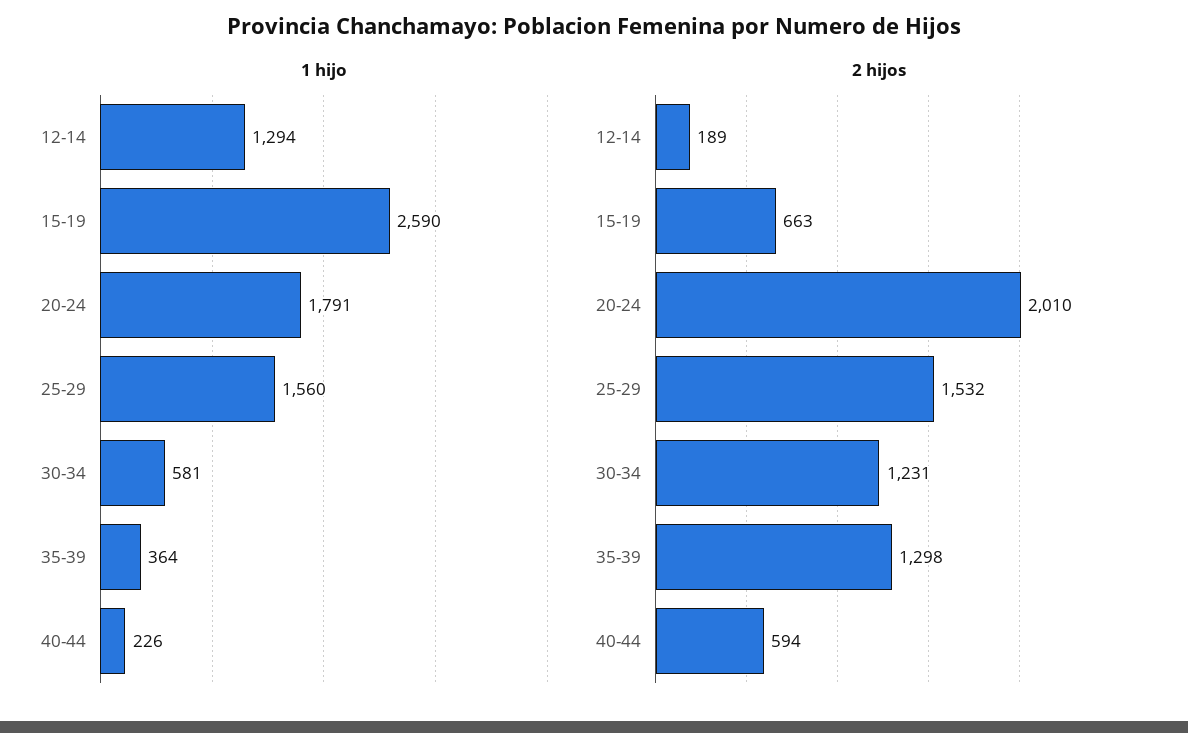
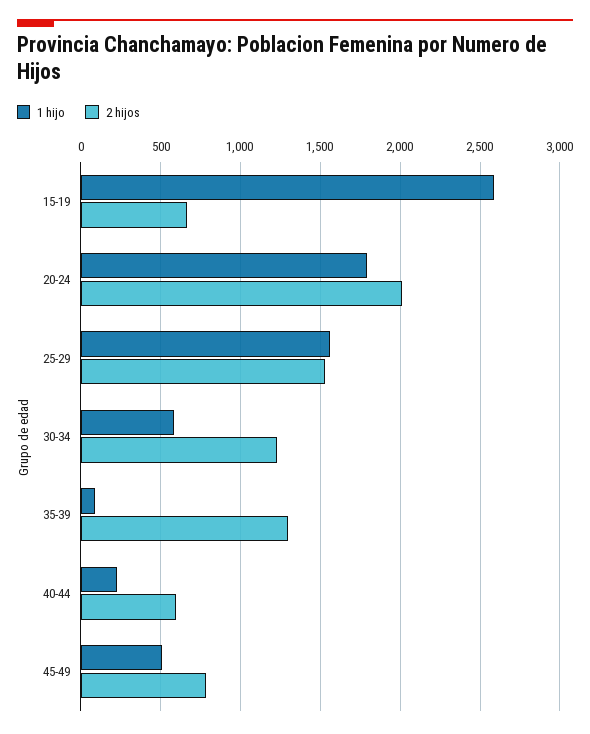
1 hijo, 12-14: 1294 -> none
1 hijo, 35-39: 364 -> 100
2 hijos, 12-14: 189 -> none
1 hijo, 45-49: none -> 500
2 hijos, 45-49: none -> 800

